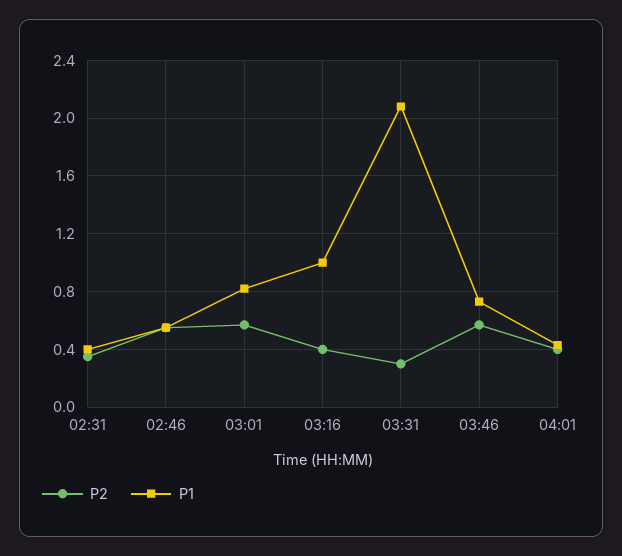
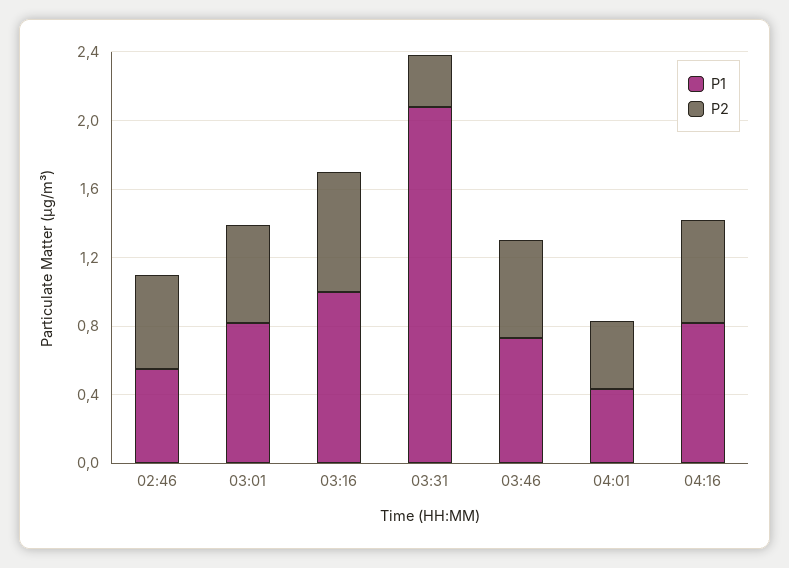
P2, 02:31: 0.35 -> none
P1, 02:31: 0.4 -> none
P2, 03:16: 0.4 -> 0.7
P1, 04:16: none -> 0.8
P2, 04:16: none -> 0.6

